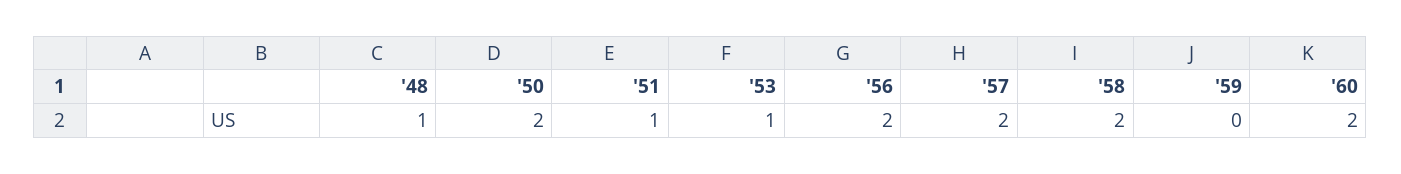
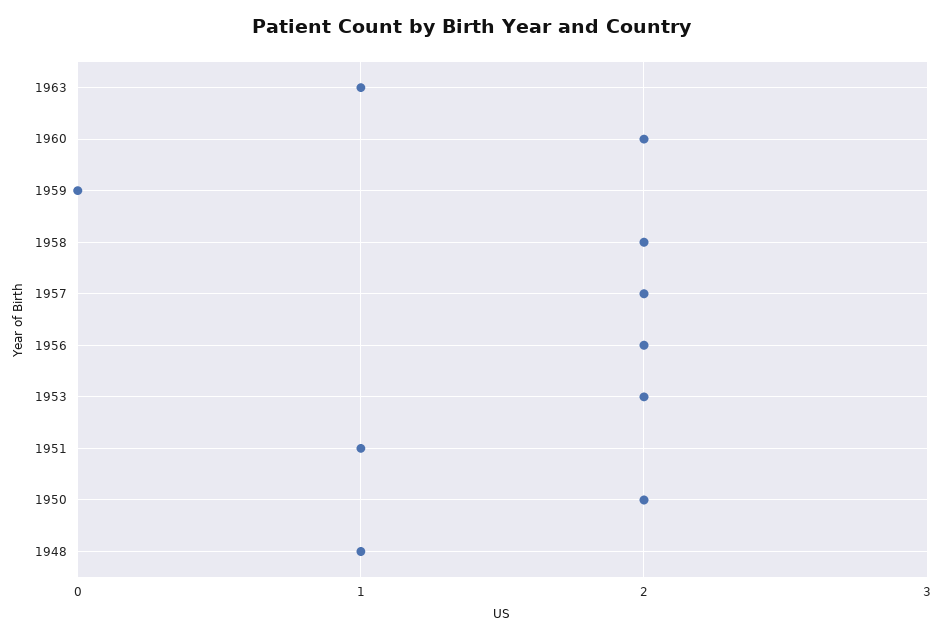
'53: 1 -> 2
1963: none -> 1

